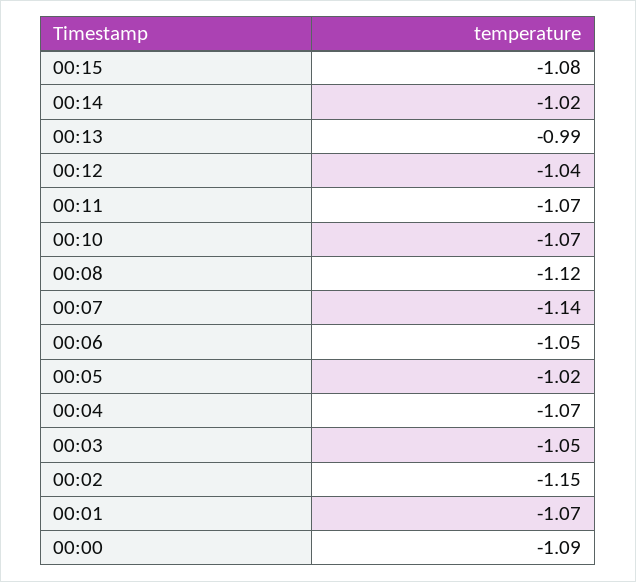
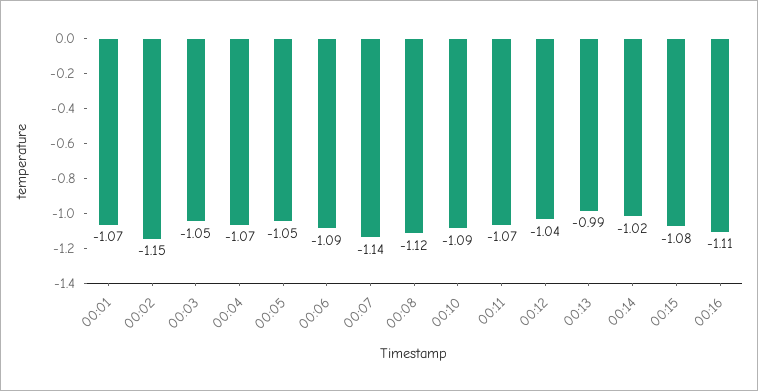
00:10: -1.07 -> -1.09
00:06: -1.05 -> -1.09
00:05: -1.02 -> -1.05
00:00: -1.09 -> none
00:16: none -> -1.11

